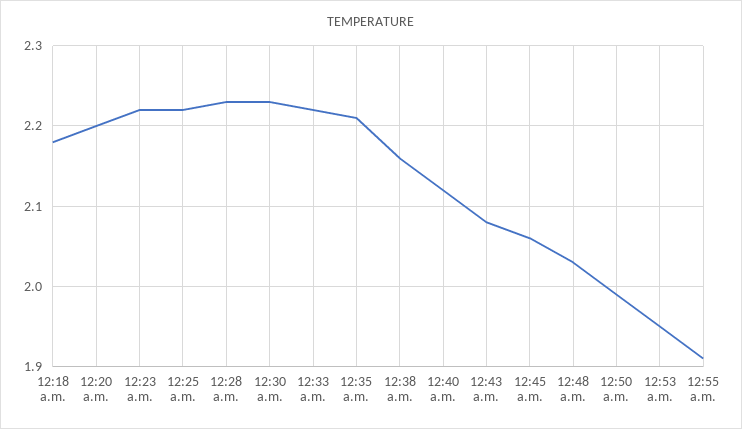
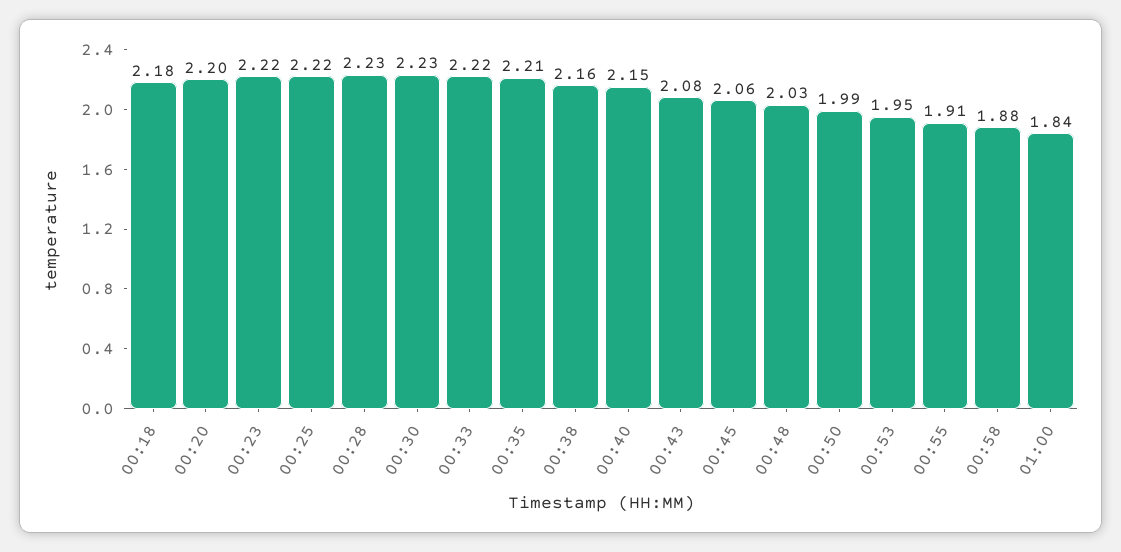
12:40 a.m.: 2.12 -> 2.15
00:58: none -> 1.88
01:00: none -> 1.84

